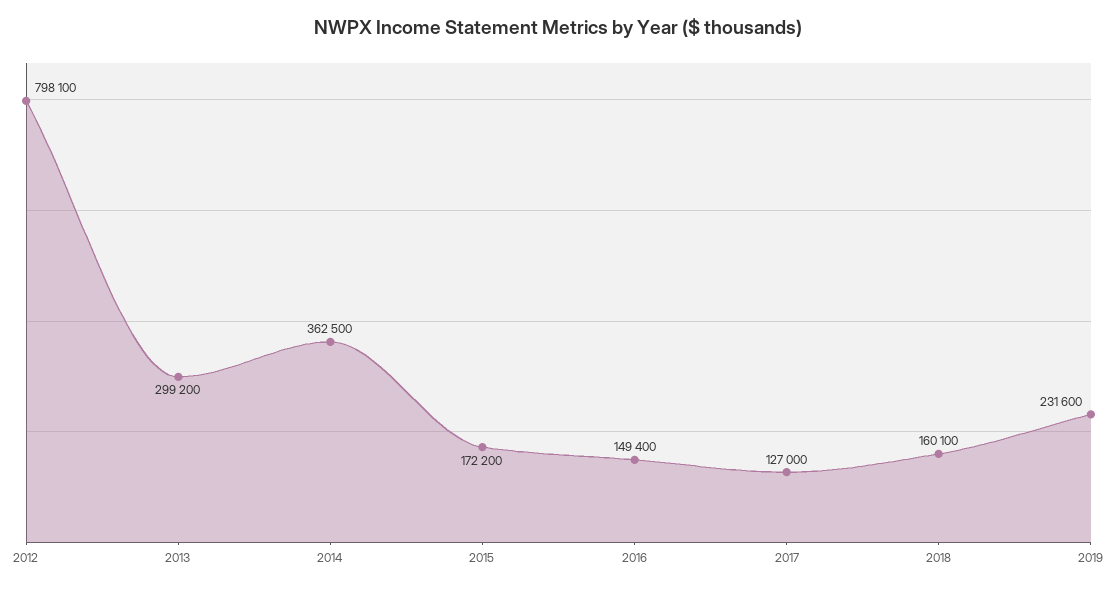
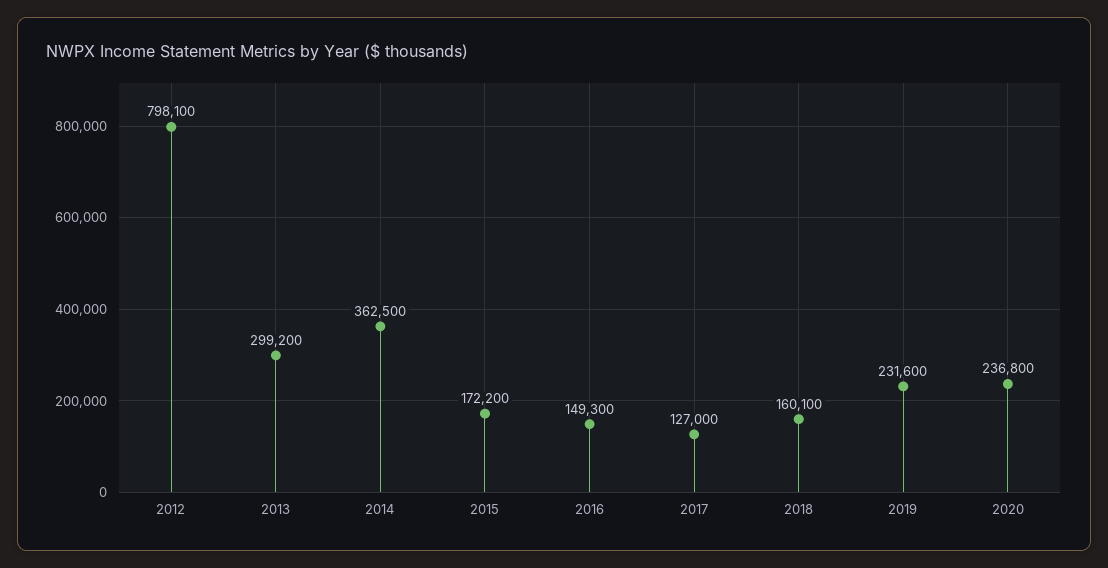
2016: 149400 -> 149300
2020: none -> 236800

